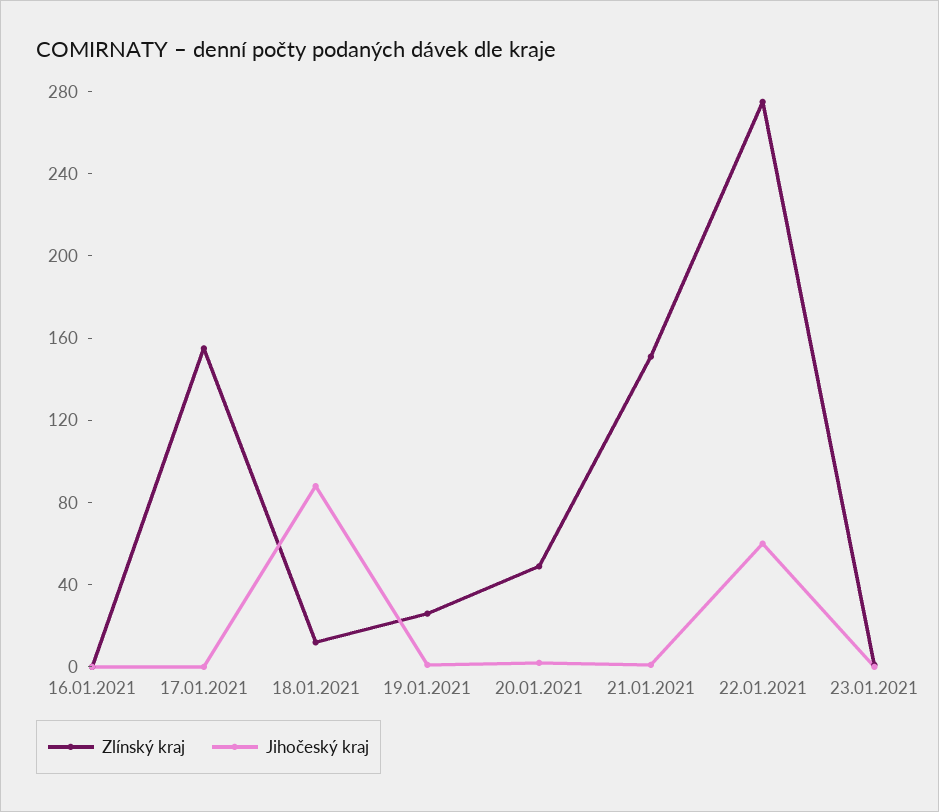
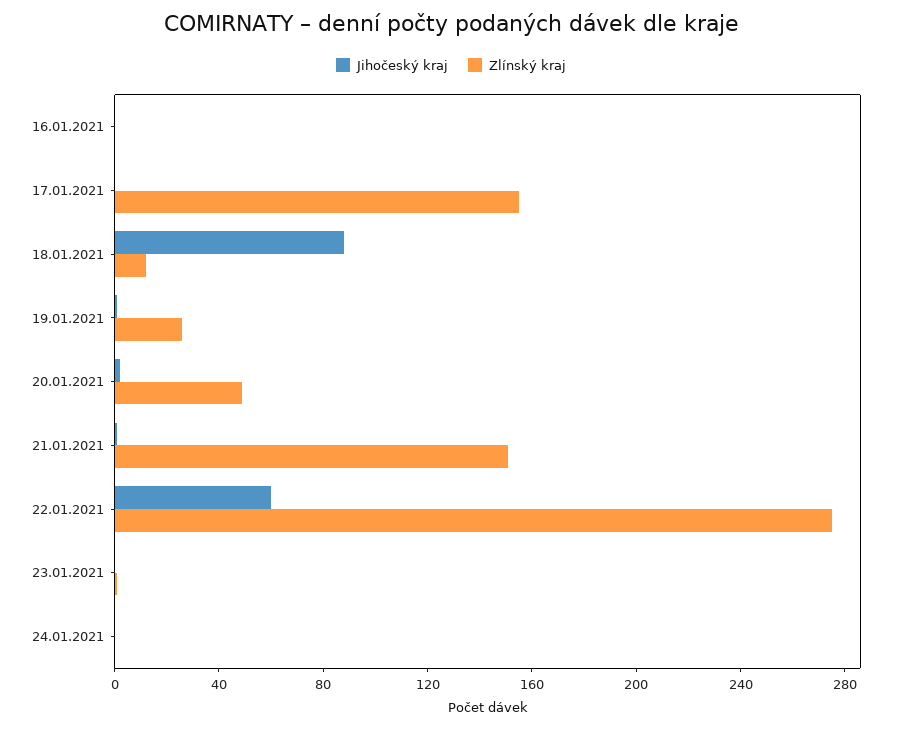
Jihočeský kraj, 24.01.2021: none -> 0
Zlínský kraj, 24.01.2021: none -> 0

